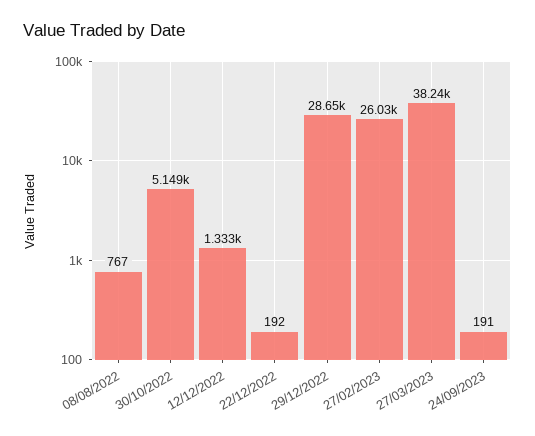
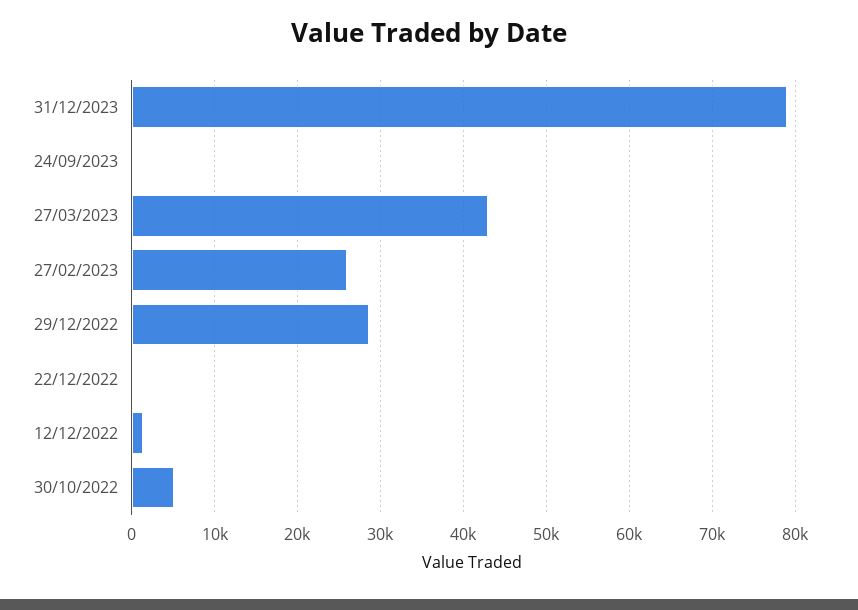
08/08/2022: 767 -> none
27/03/2023: 38240 -> 43000
31/12/2023: none -> 79000

